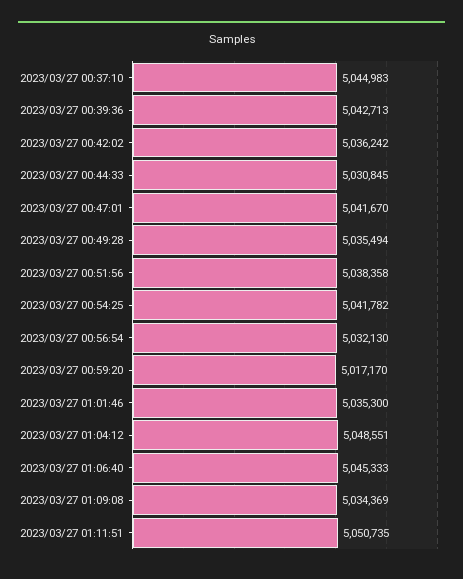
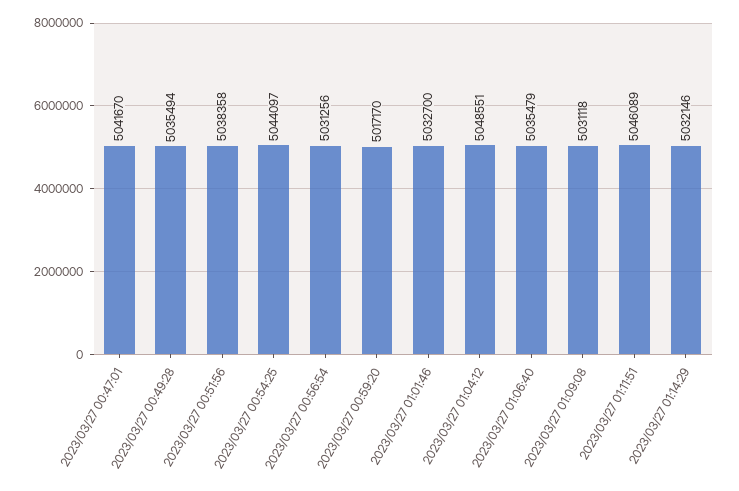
2023/03/27 00:37:10: 5044983 -> none
2023/03/27 00:39:36: 5042713 -> none
2023/03/27 00:42:02: 5036242 -> none
2023/03/27 00:44:33: 5030845 -> none
2023/03/27 00:54:25: 5041782 -> 5044097
2023/03/27 00:56:54: 5032130 -> 5031256
2023/03/27 01:01:46: 5035300 -> 5032700
2023/03/27 01:06:40: 5045333 -> 5035479
2023/03/27 01:09:08: 5034369 -> 5031118
2023/03/27 01:11:51: 5050735 -> 5046089
2023/03/27 01:14:29: none -> 5032146

